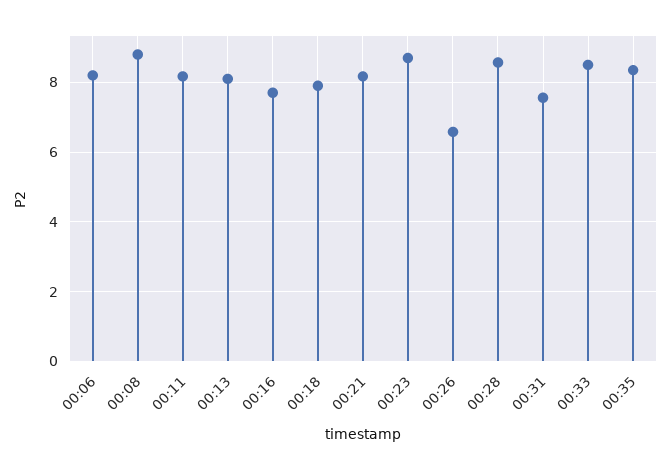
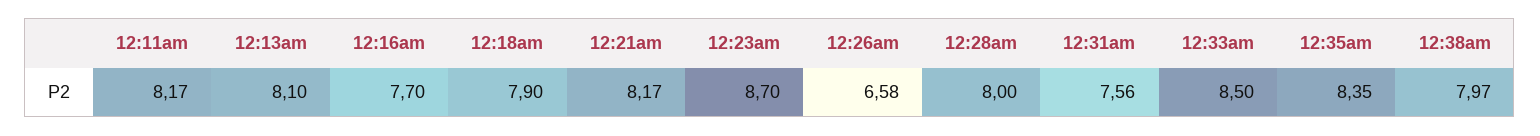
00:06: 8.2 -> none
00:08: 8.8 -> none
00:28: 8.6 -> 8
12:38am: none -> 7.97

